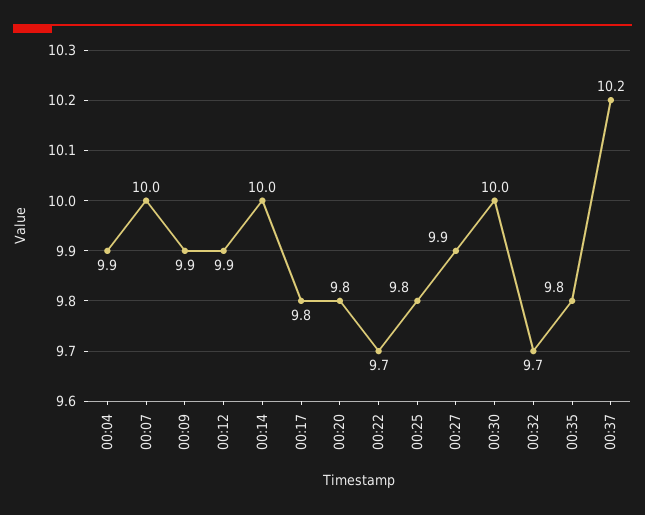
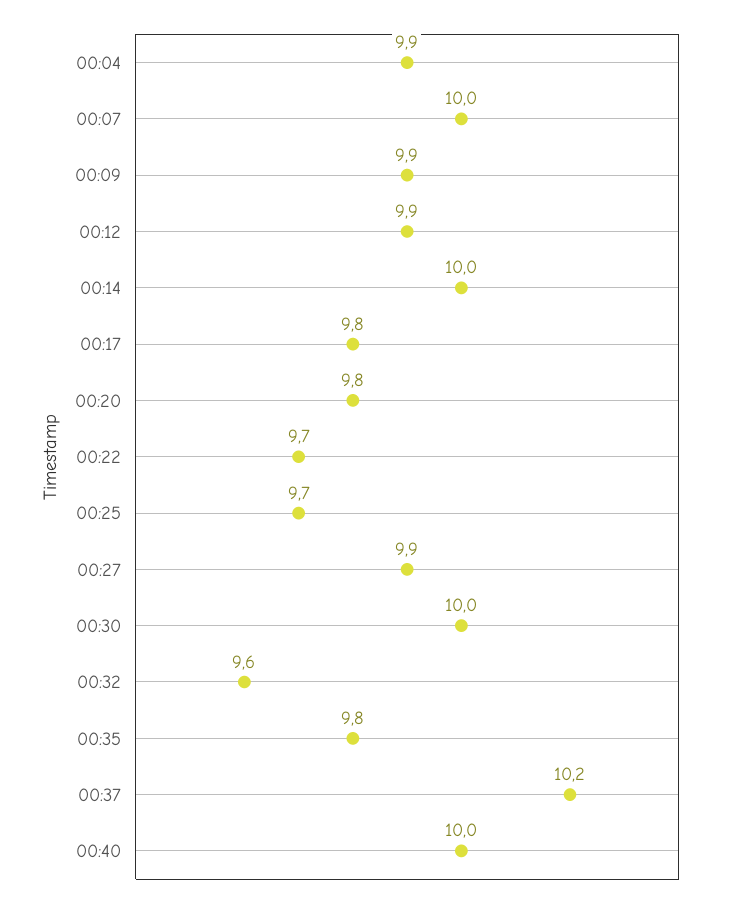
00:25: 9.8 -> 9.7
00:32: 9.7 -> 9.6
00:40: none -> 10

